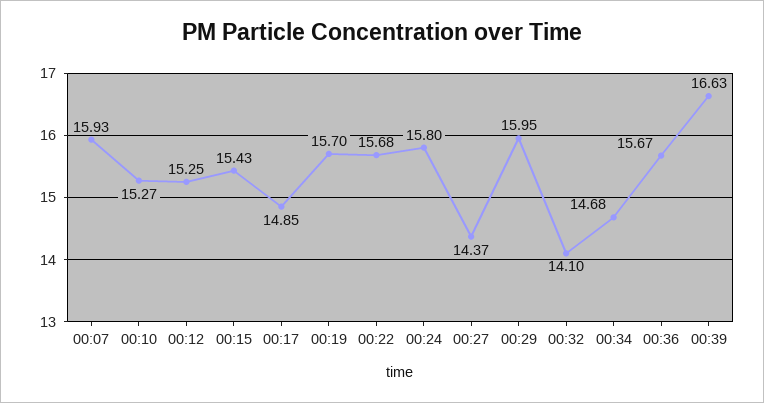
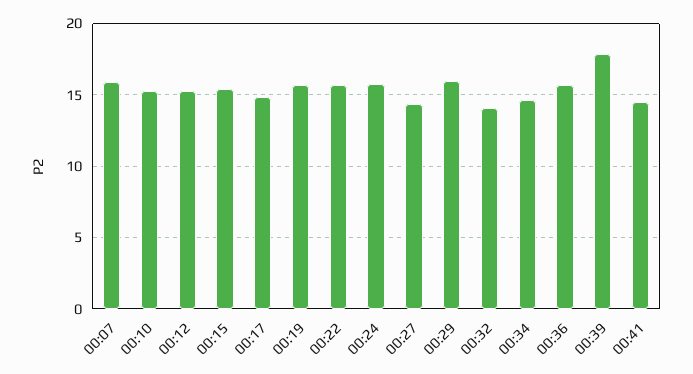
00:39: 16.63 -> 18
00:41: none -> 14.5

